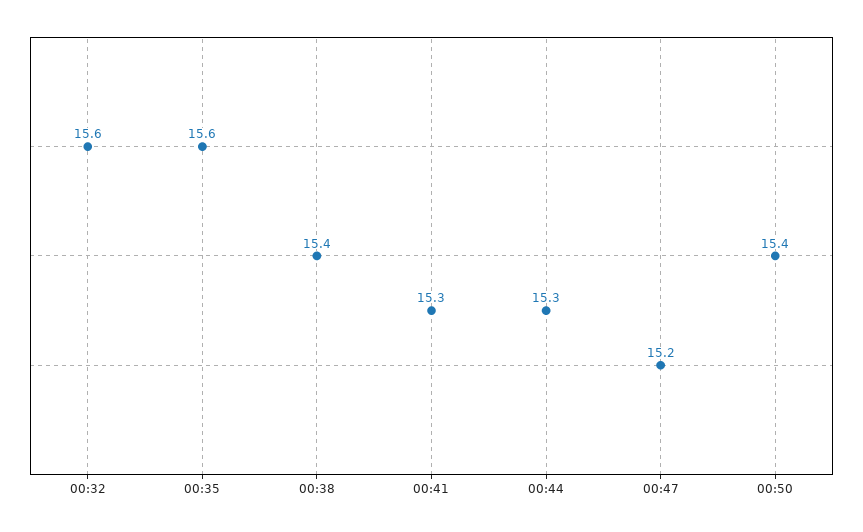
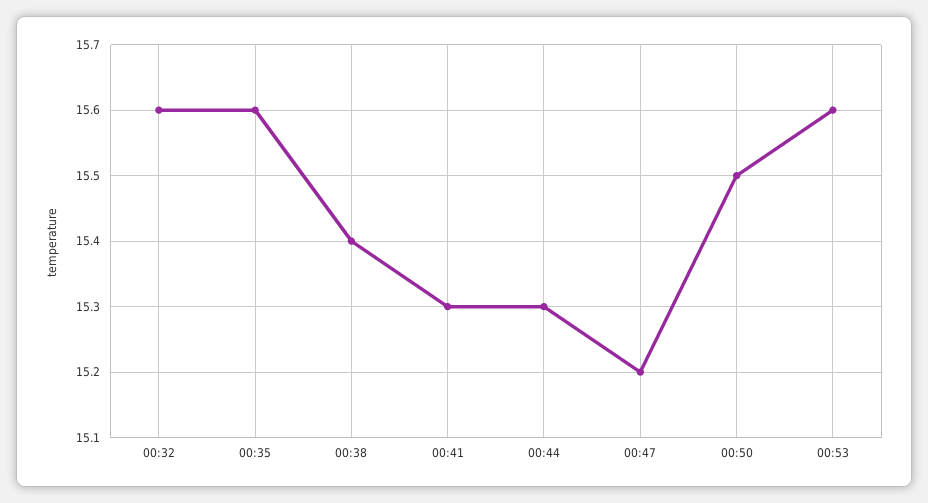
00:50: 15.4 -> 15.5
00:53: none -> 15.6

